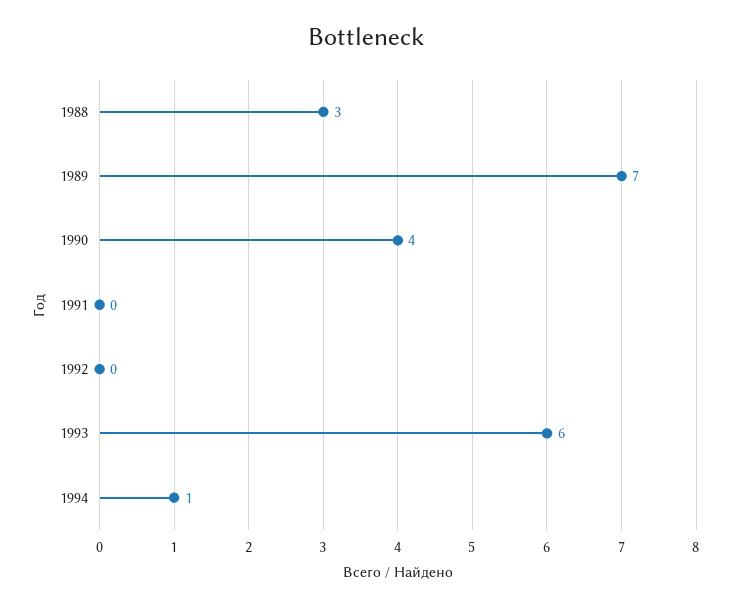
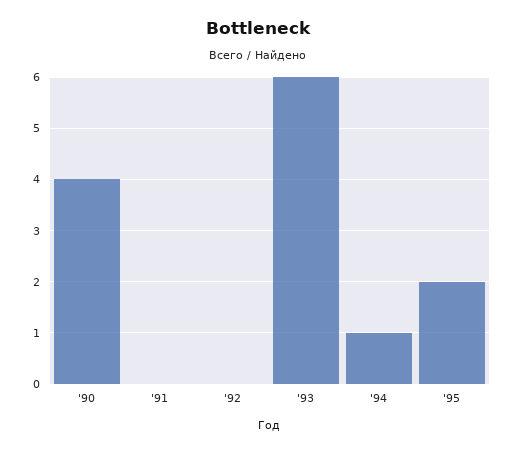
1988: 3 -> none
1989: 7 -> none
'95: none -> 2

